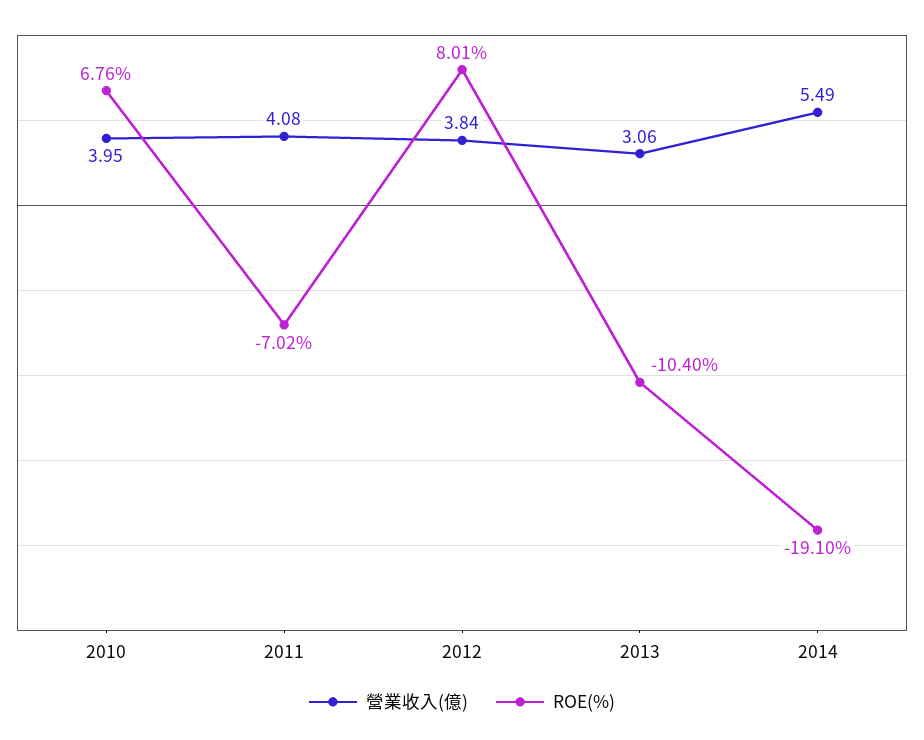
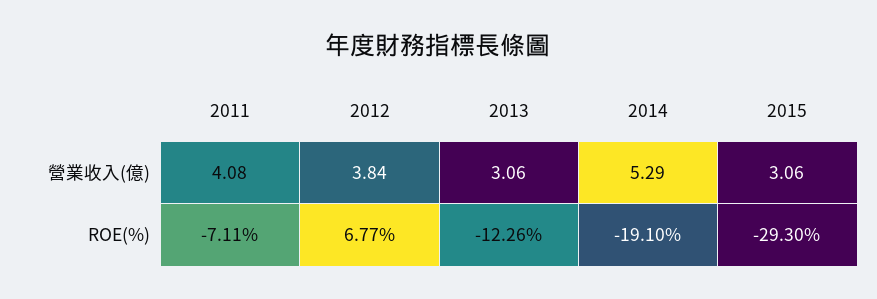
營業收入(億), 2010: 3.95 -> none
ROE(%), 2010: 6.76 -> none
ROE(%), 2011: -7.02 -> -7.11
ROE(%), 2012: 8.01 -> 6.77
ROE(%), 2013: -10.4 -> -12.26
營業收入(億), 2014: 5.49 -> 5.29
營業收入(億), 2015: none -> 3.06
ROE(%), 2015: none -> -29.3

